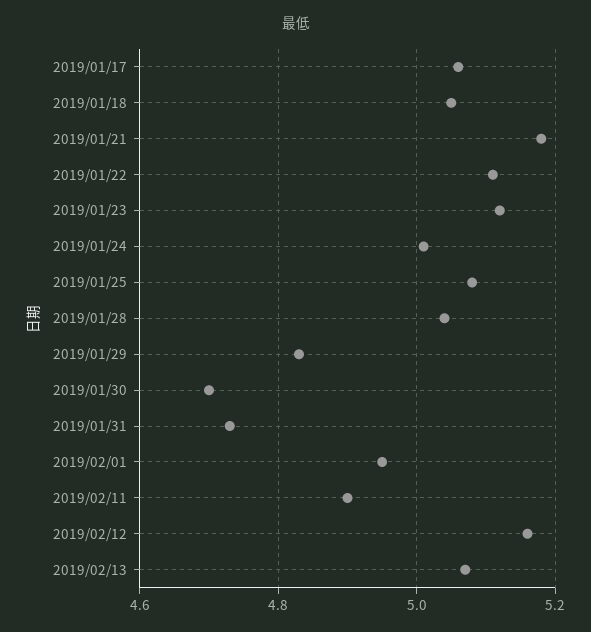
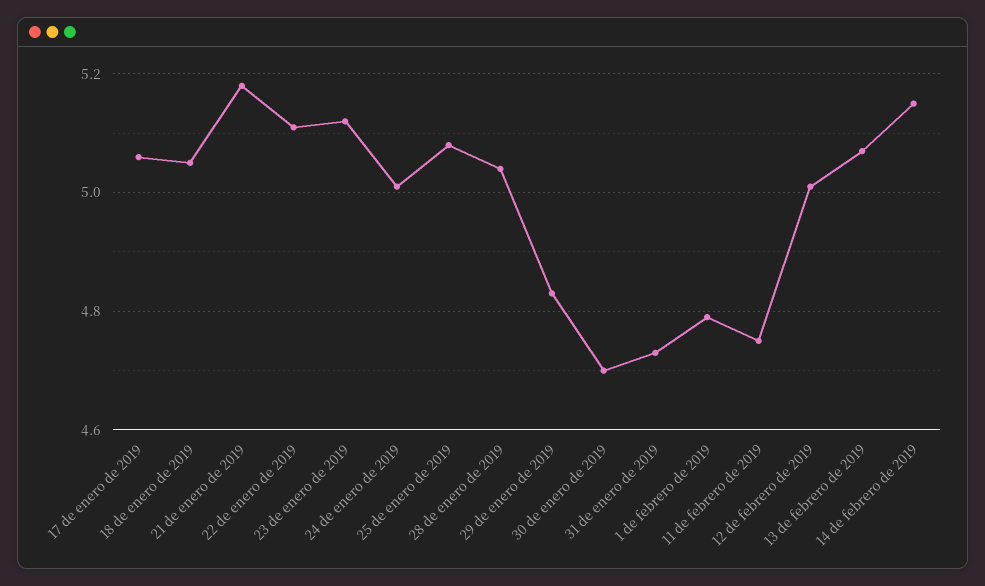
2019/02/01: 4.95 -> 4.8
2019/02/11: 4.9 -> 4.75
2019/02/12: 5.15 -> 5
14 de febrero de 2019: none -> 5.15

